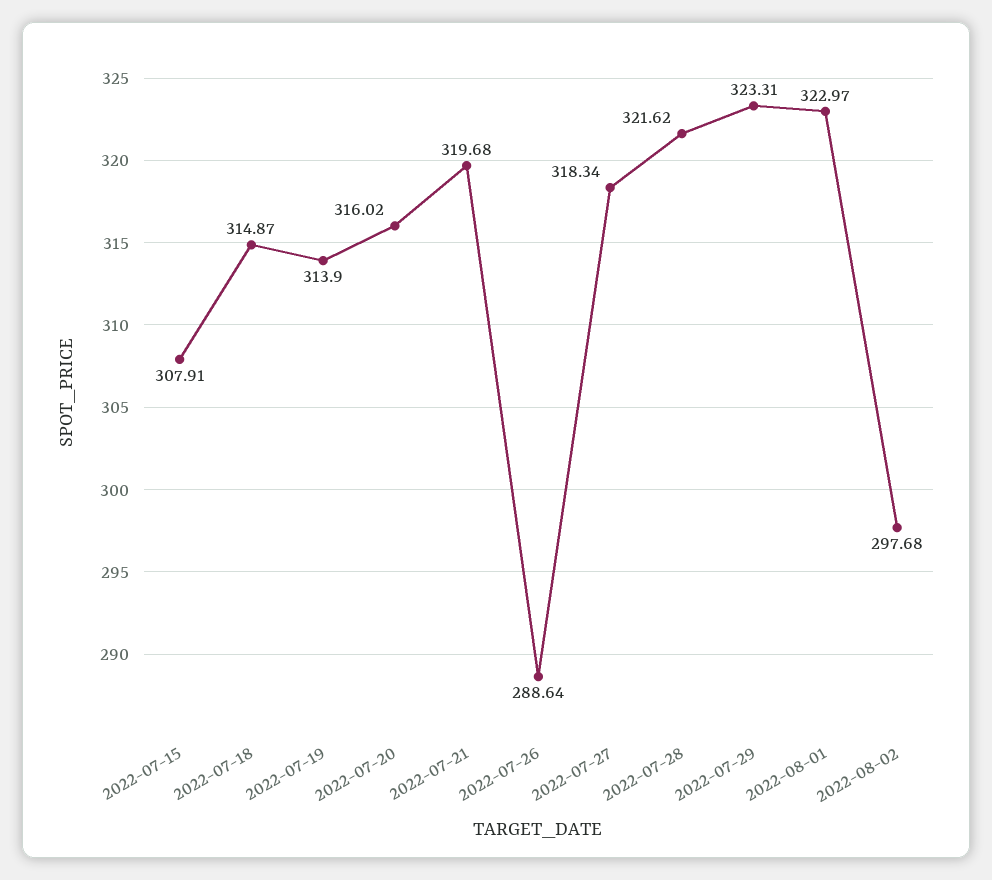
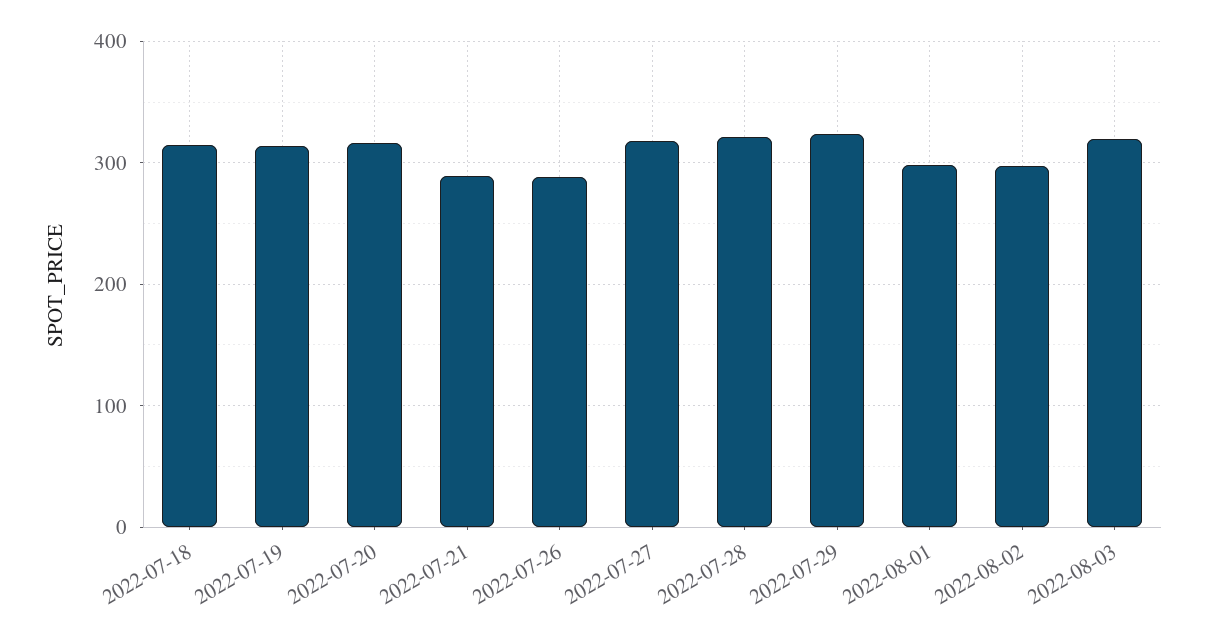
2022-07-15: 307.91 -> none
2022-07-21: 319.68 -> 290
2022-08-01: 322.97 -> 300
2022-08-03: none -> 320

